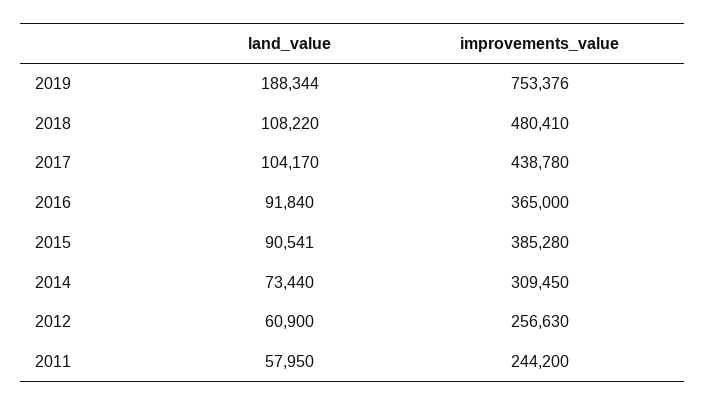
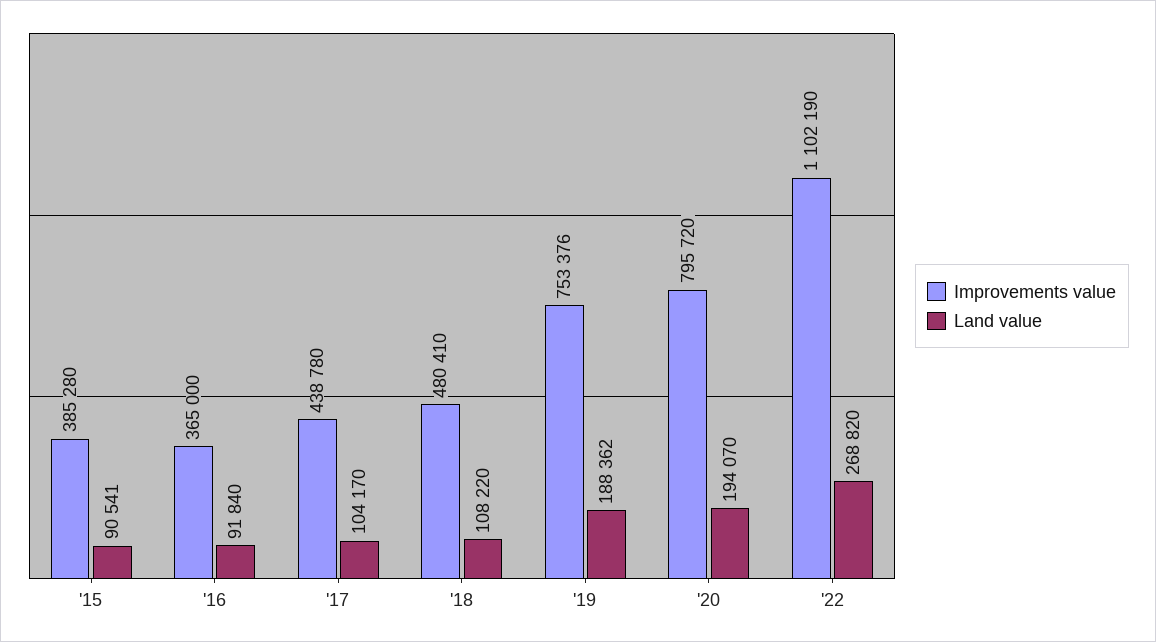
land_value, 2019: 188344 -> 188362
land_value, 2014: 73440 -> none
improvements_value, 2014: 309450 -> none
land_value, 2012: 60900 -> none
improvements_value, 2012: 256630 -> none
land_value, 2011: 57950 -> none
improvements_value, 2011: 244200 -> none
improvements_value, '20: none -> 795720
land_value, '20: none -> 194070
improvements_value, '22: none -> 1102190
land_value, '22: none -> 268820

